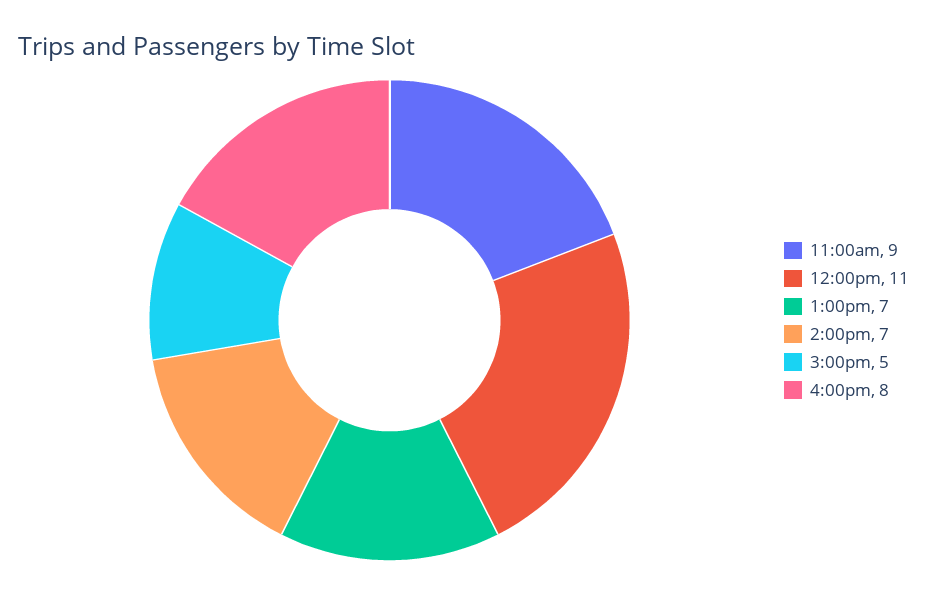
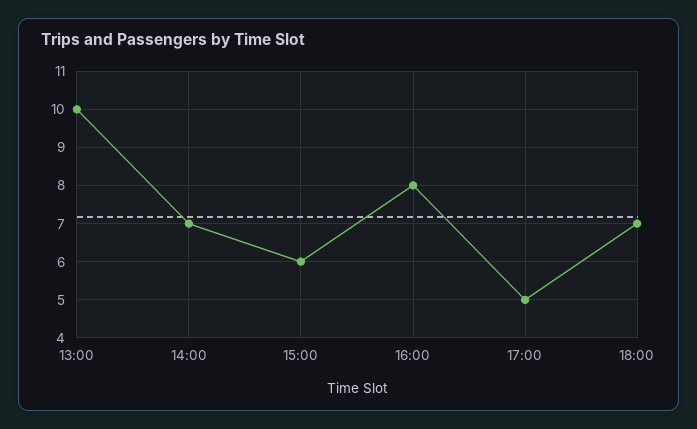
11:00am: 9 -> none
12:00pm: 11 -> none
1:00pm: 7 -> 10
3:00pm: 5 -> 6
17:00: none -> 5
18:00: none -> 7

